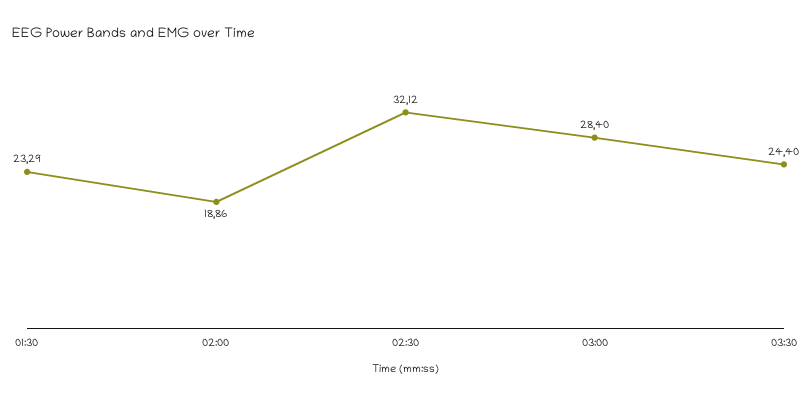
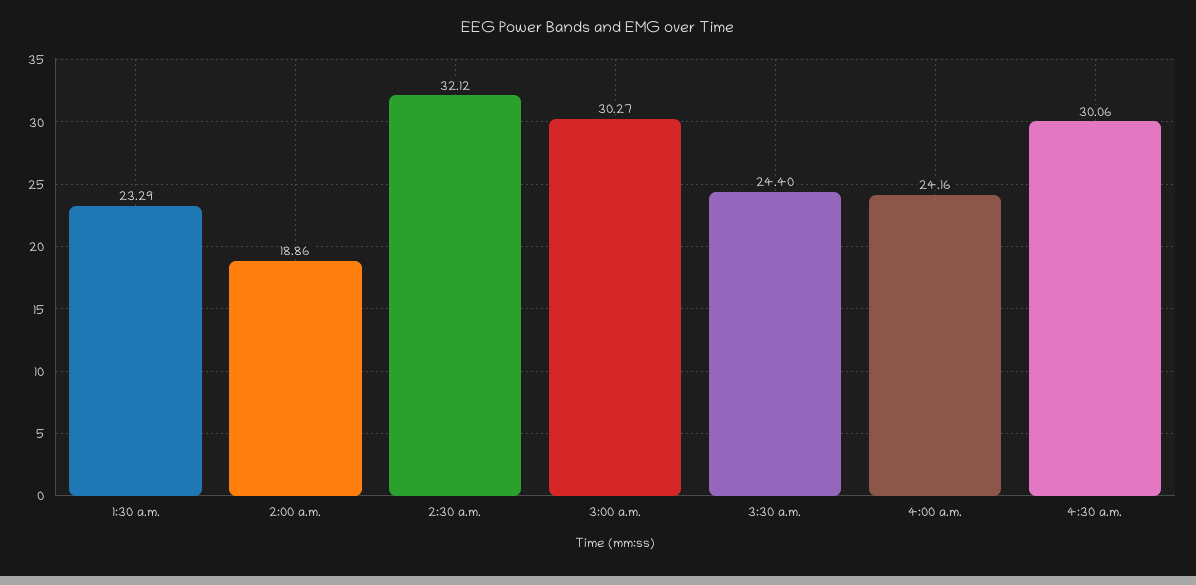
03:00: 28.4 -> 30.27
4:00 a.m.: none -> 24.16
4:30 a.m.: none -> 30.06

